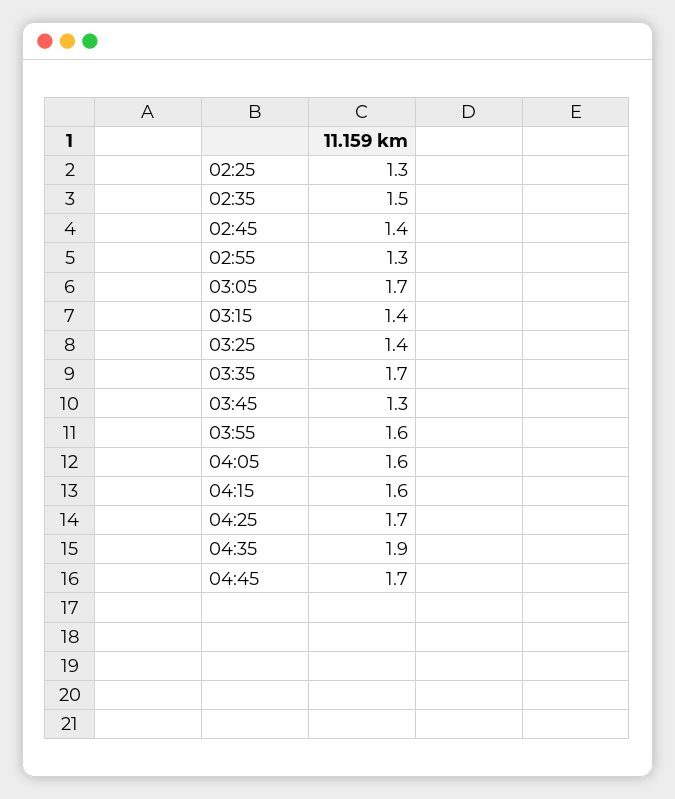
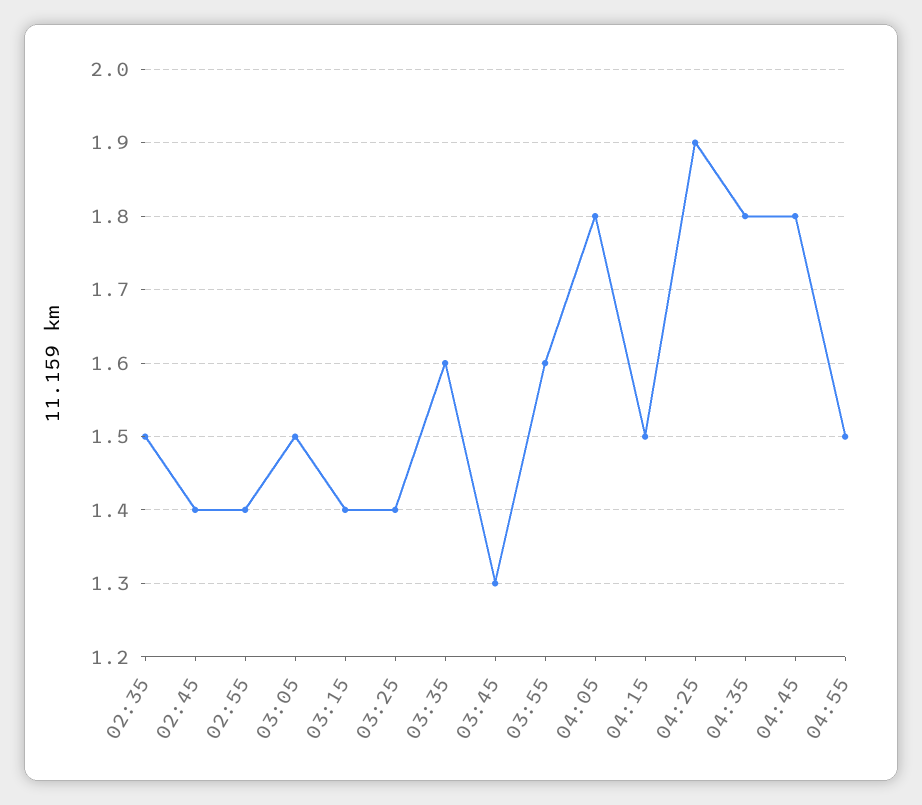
02:25: 1.3 -> none
02:55: 1.3 -> 1.4
03:05: 1.7 -> 1.5
03:35: 1.7 -> 1.6
04:05: 1.6 -> 1.8
04:15: 1.6 -> 1.5
04:25: 1.7 -> 1.9
04:35: 1.9 -> 1.8
04:45: 1.7 -> 1.8
04:55: none -> 1.5

